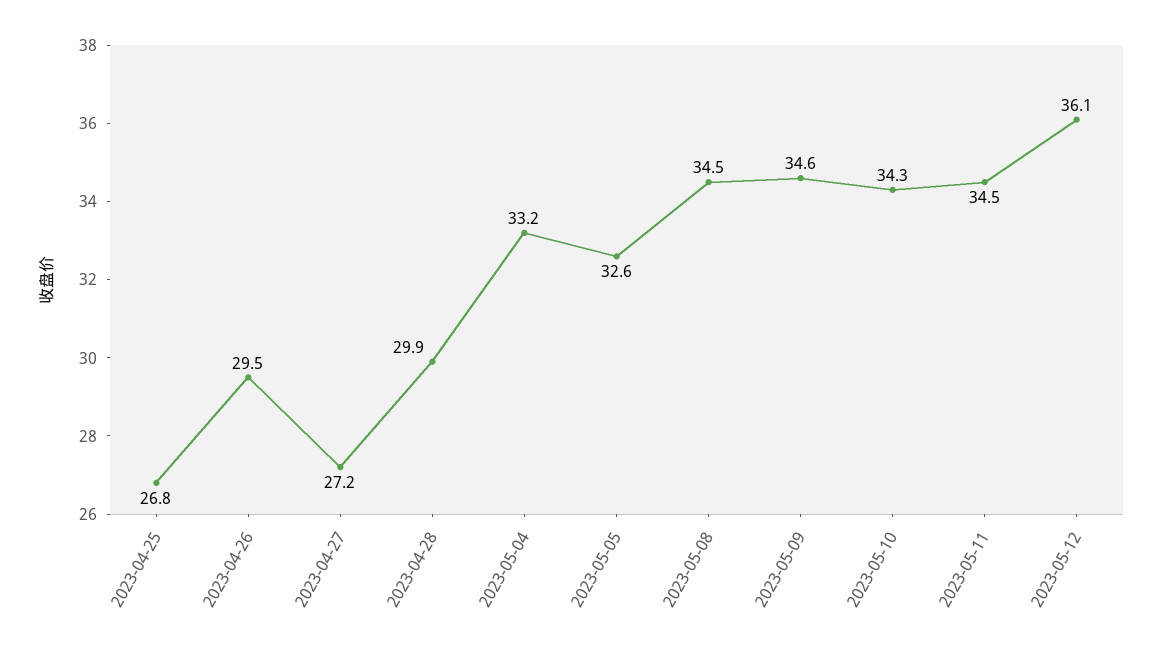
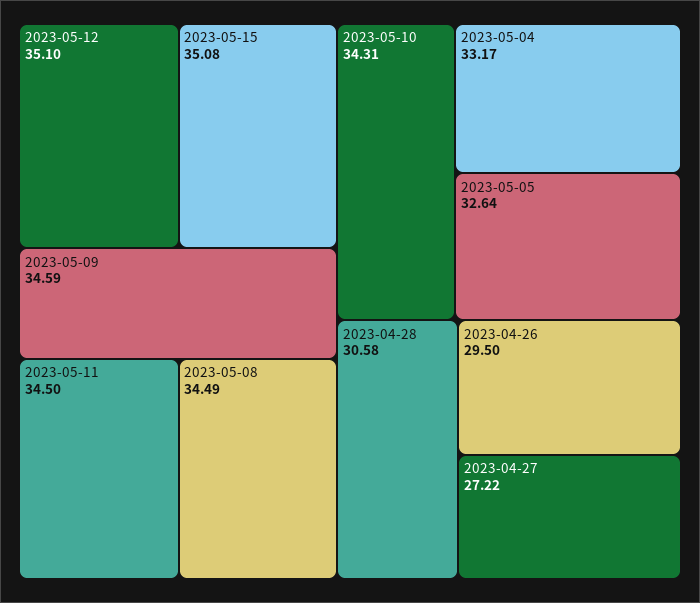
2023-04-25: 26.8 -> none
2023-04-28: 29.9 -> 30.58
2023-05-12: 36.1 -> 35.1
2023-05-15: none -> 35.08

